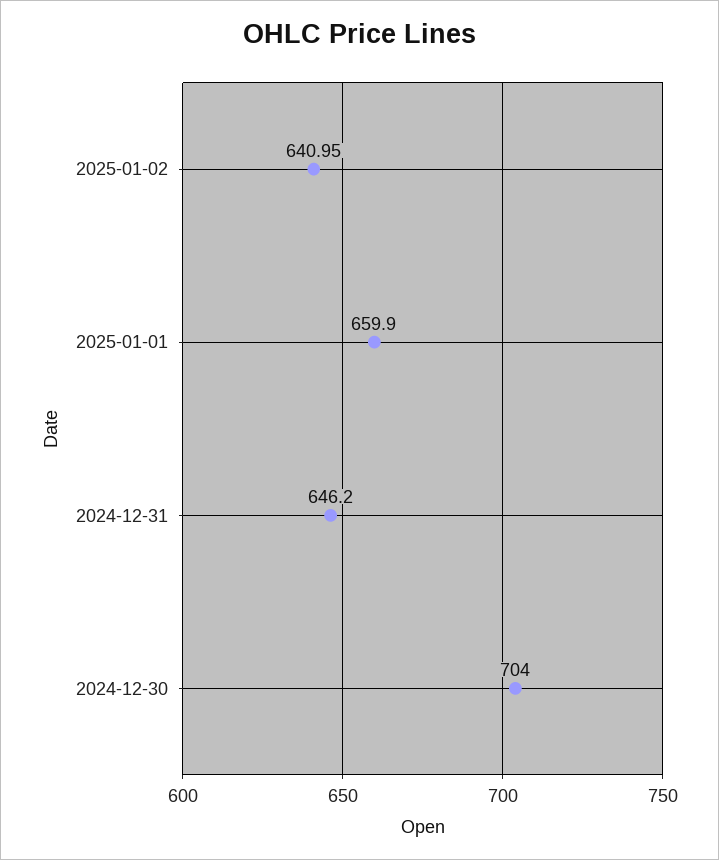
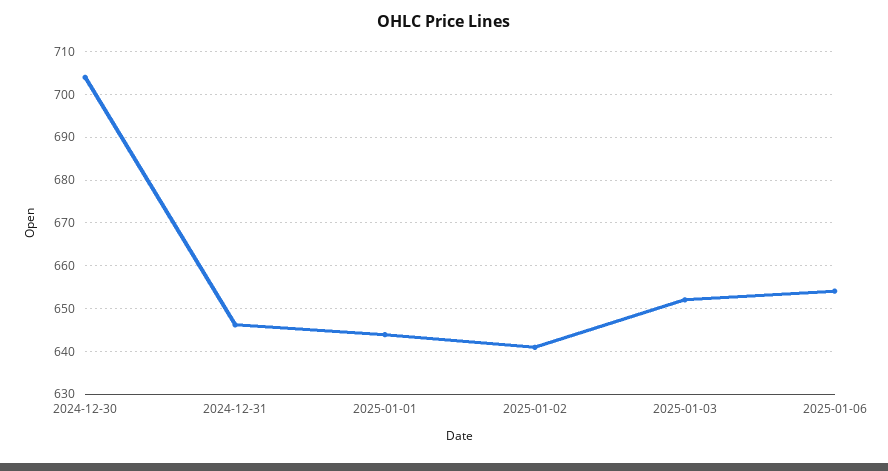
2025-01-01: 659.9 -> 644
2025-01-03: none -> 652
2025-01-06: none -> 654

